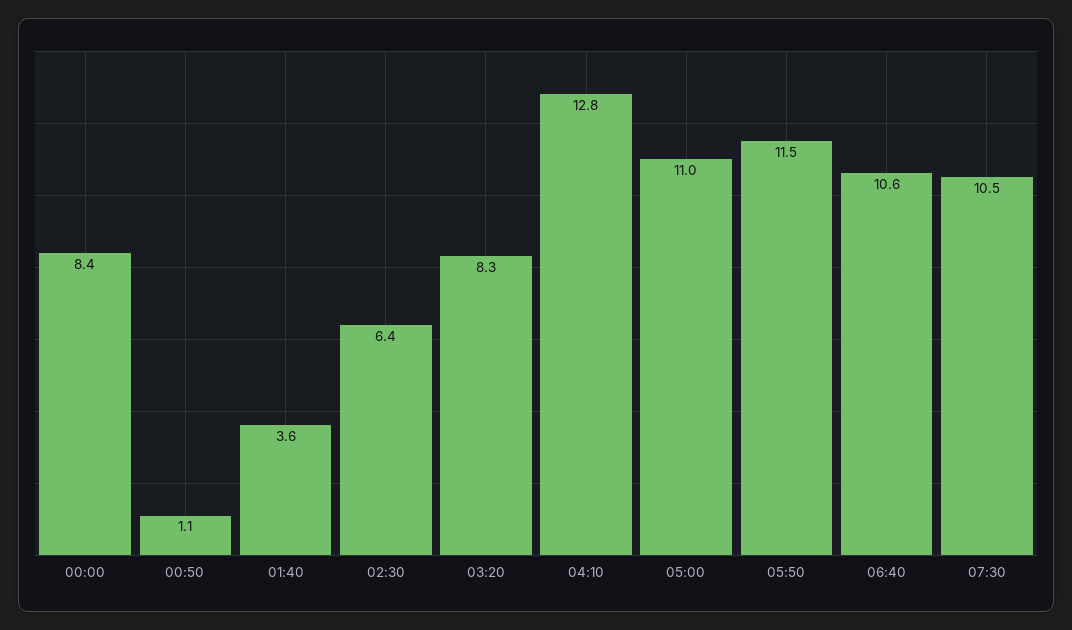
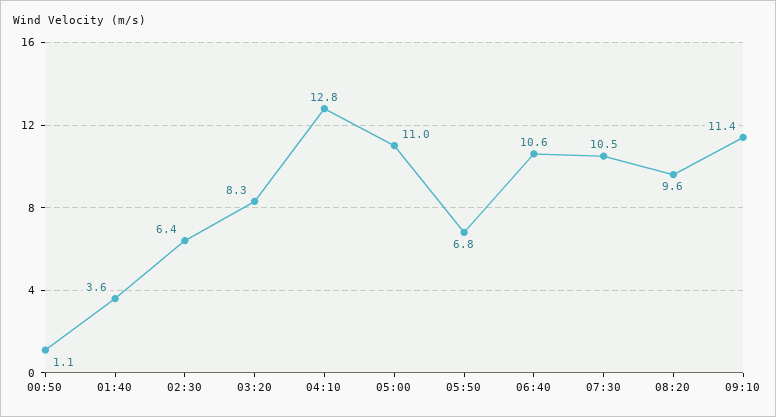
00:00: 8.4 -> none
05:50: 11.5 -> 6.8
08:20: none -> 9.6
09:10: none -> 11.4

